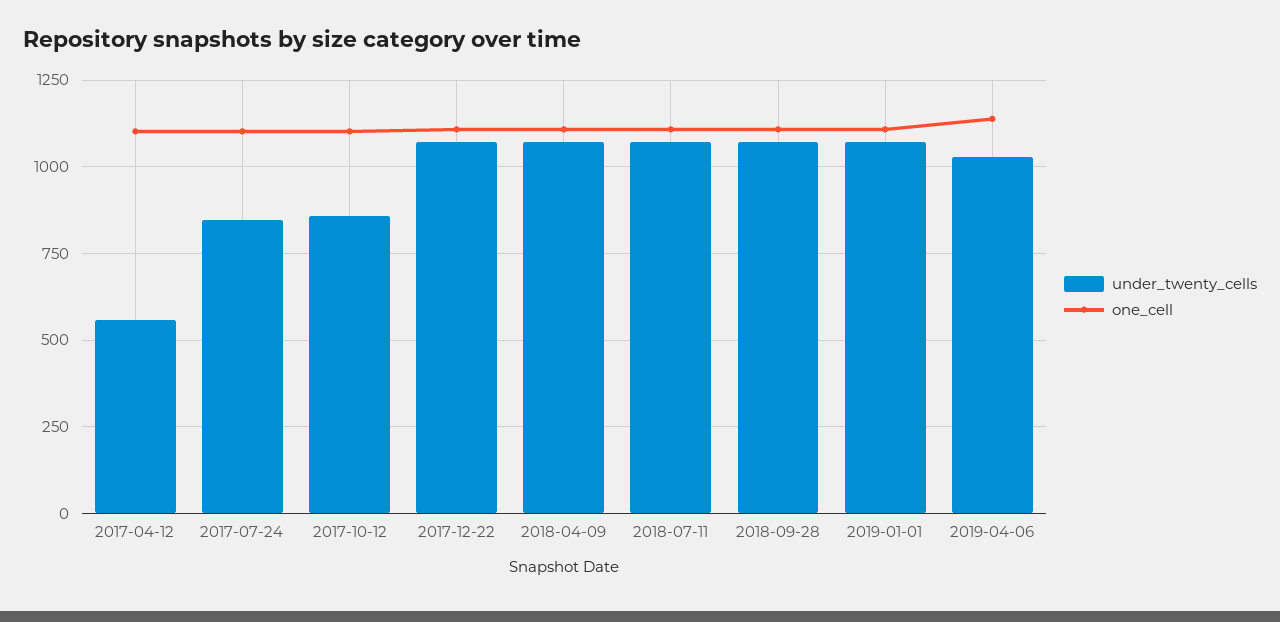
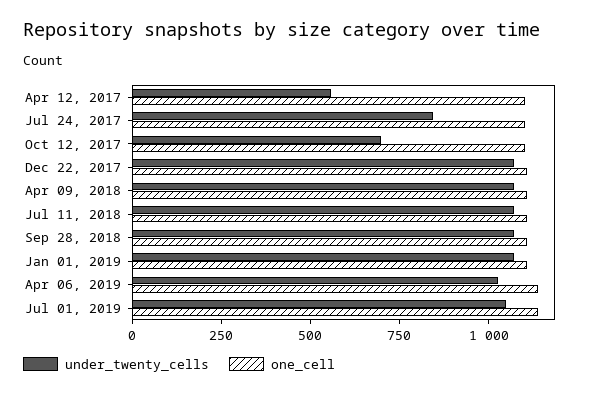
under_twenty_cells, 2017-10-12: 850 -> 700
under_twenty_cells, Jul 01, 2019: none -> 1050
one_cell, Jul 01, 2019: none -> 1150

